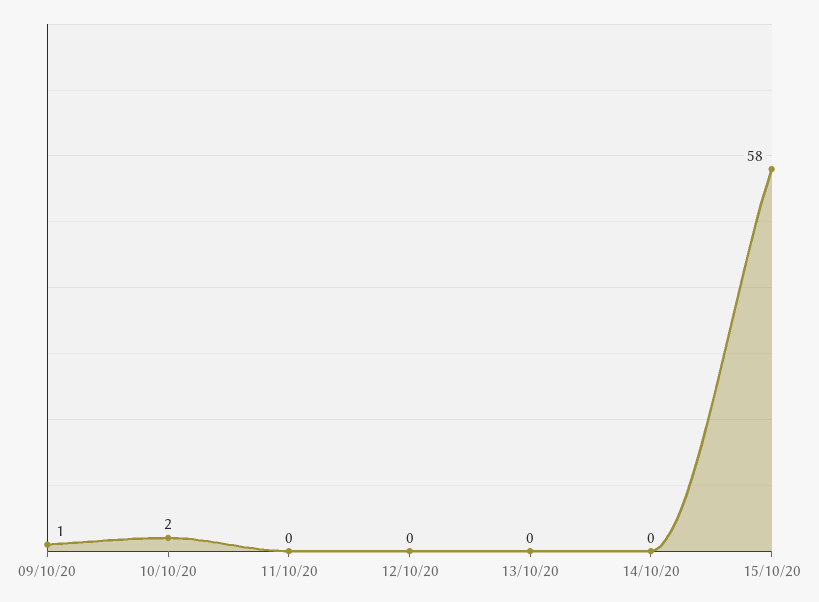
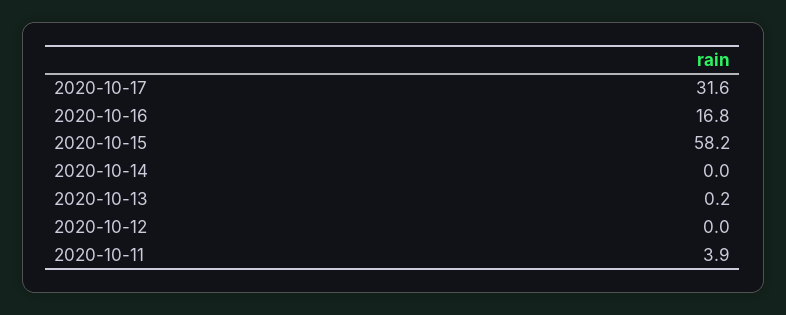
09/10/20: 1 -> none
10/10/20: 2 -> none
11/10/20: 0 -> 3.9
2020-10-17: none -> 31.6
2020-10-16: none -> 16.8

